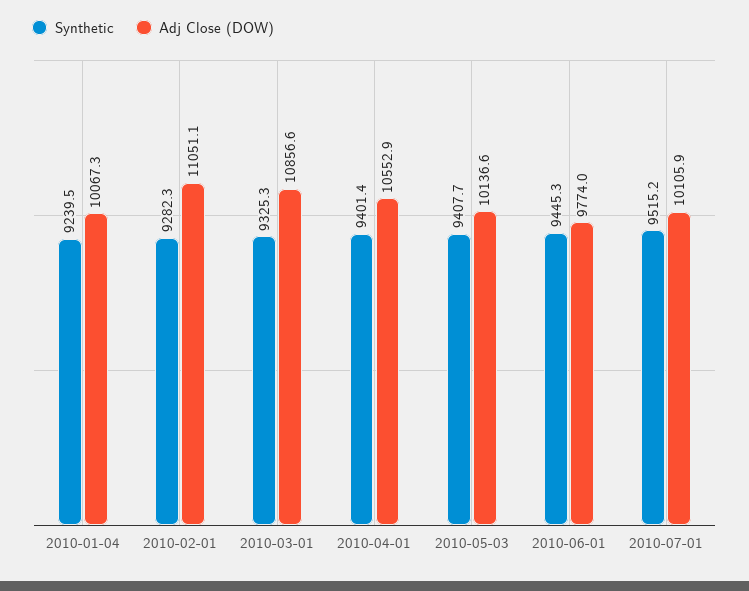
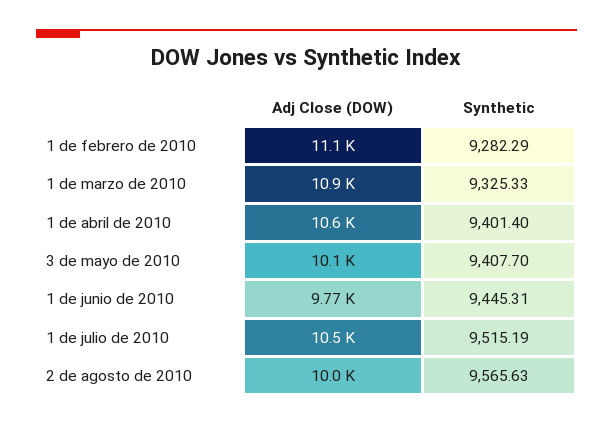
Synthetic, 2010-01-04: 9239.5 -> none
Adj Close (DOW), 2010-01-04: 10067.3 -> none
Adj Close (DOW), 2010-07-01: 10105.9 -> 10500
Adj Close (DOW), 2 de agosto de 2010: none -> 10000
Synthetic, 2 de agosto de 2010: none -> 9565.63

